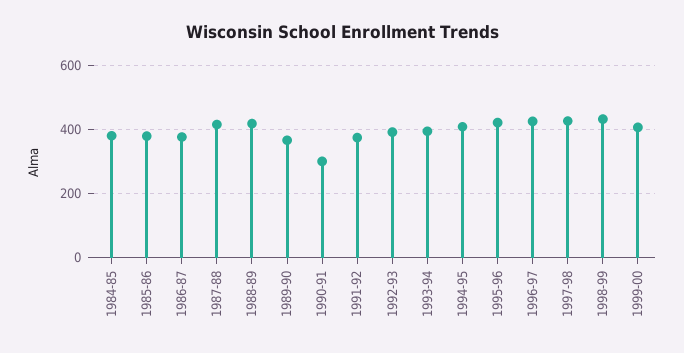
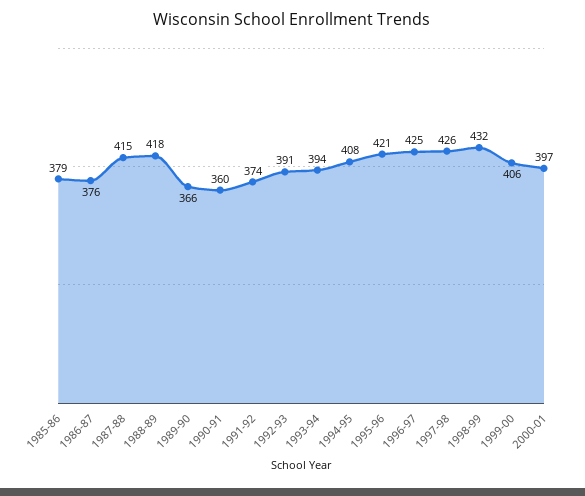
1984-85: 380 -> none
1990-91: 300 -> 360
2000-01: none -> 397

